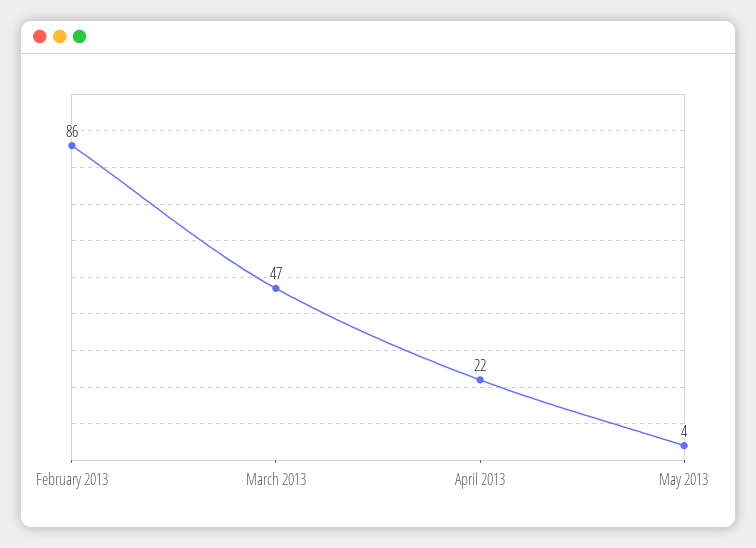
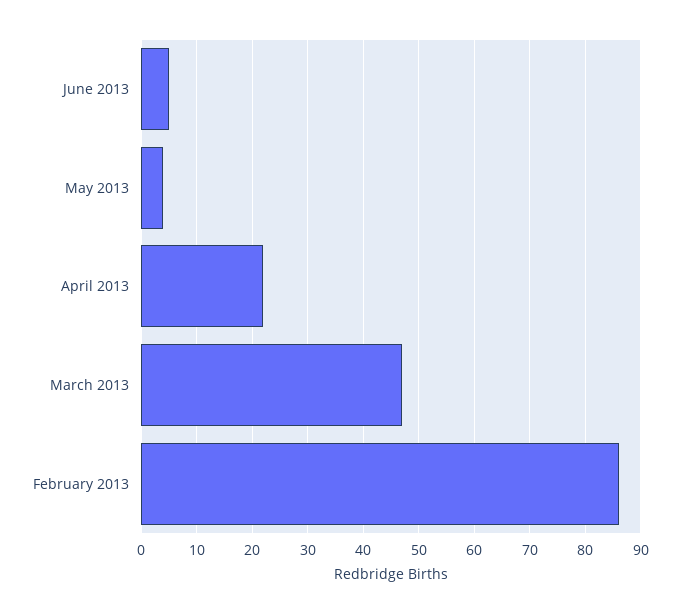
June 2013: none -> 5

